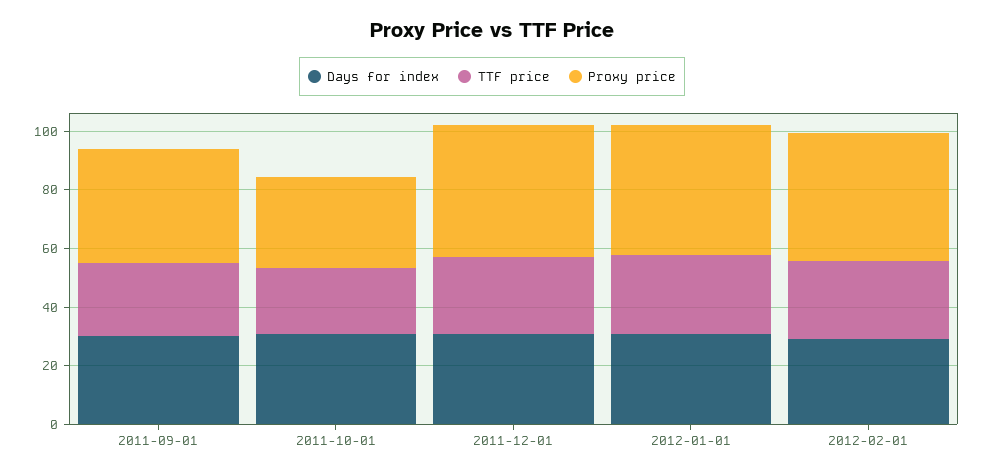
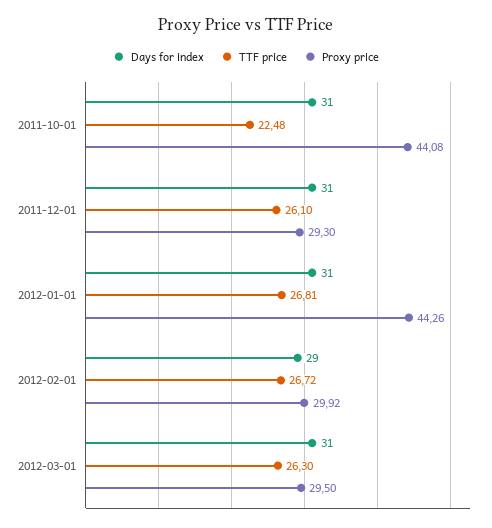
Days for index, 2011-09-01: 30 -> none
TTF price, 2011-09-01: 25 -> none
Proxy price, 2011-09-01: 40 -> none
Proxy price, 2011-10-01: 30 -> 44.08
Proxy price, 2011-12-01: 45 -> 29.3
Proxy price, 2012-02-01: 45 -> 29.92
Days for index, 2012-03-01: none -> 31
TTF price, 2012-03-01: none -> 26.3
Proxy price, 2012-03-01: none -> 29.5

